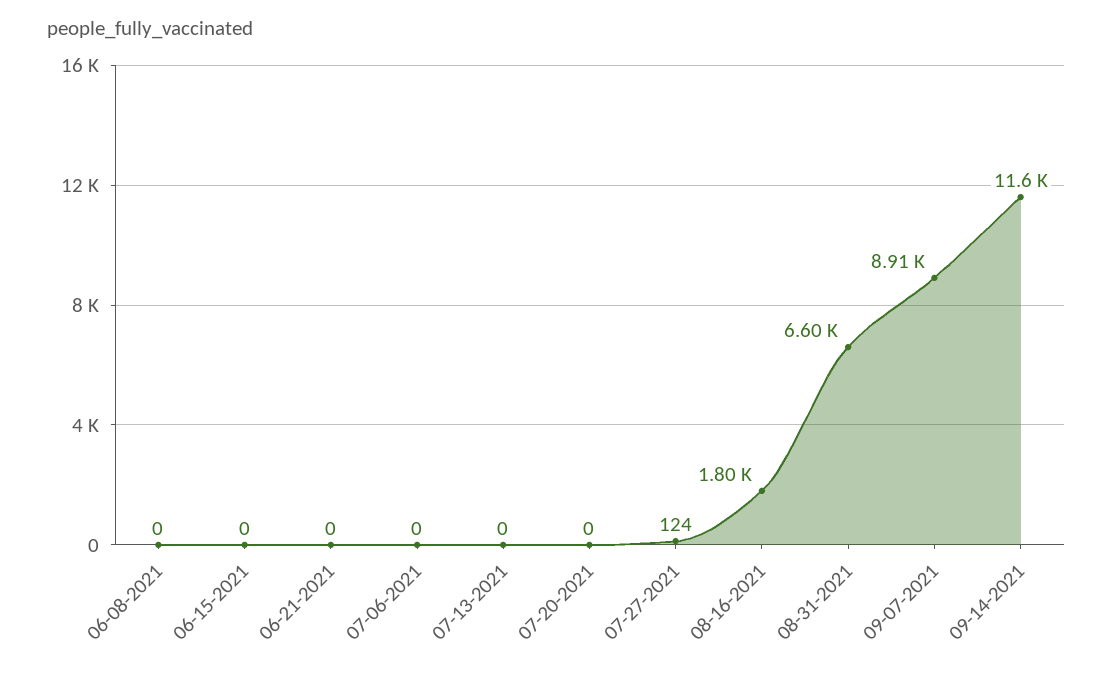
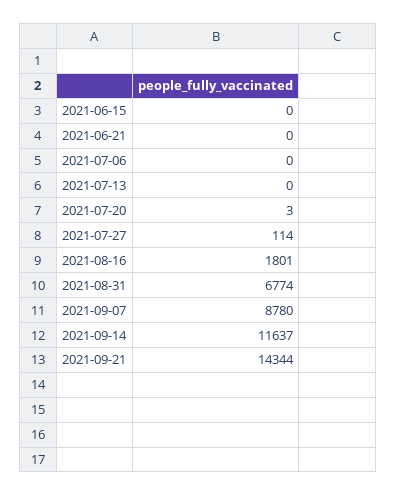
06-08-2021: 0 -> none
07-20-2021: 0 -> 3
07-27-2021: 124 -> 114
08-31-2021: 6600 -> 6774
09-07-2021: 8910 -> 8780
2021-09-21: none -> 14344

